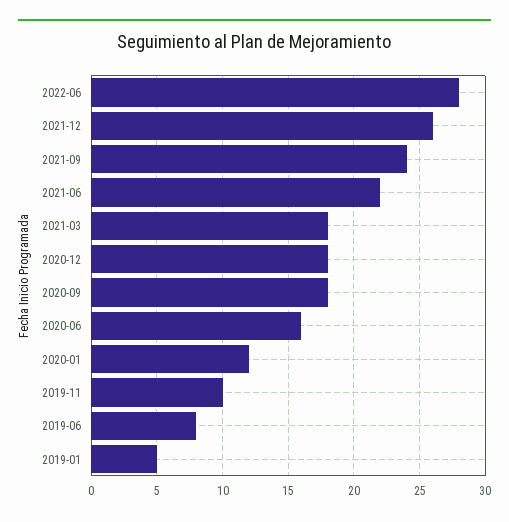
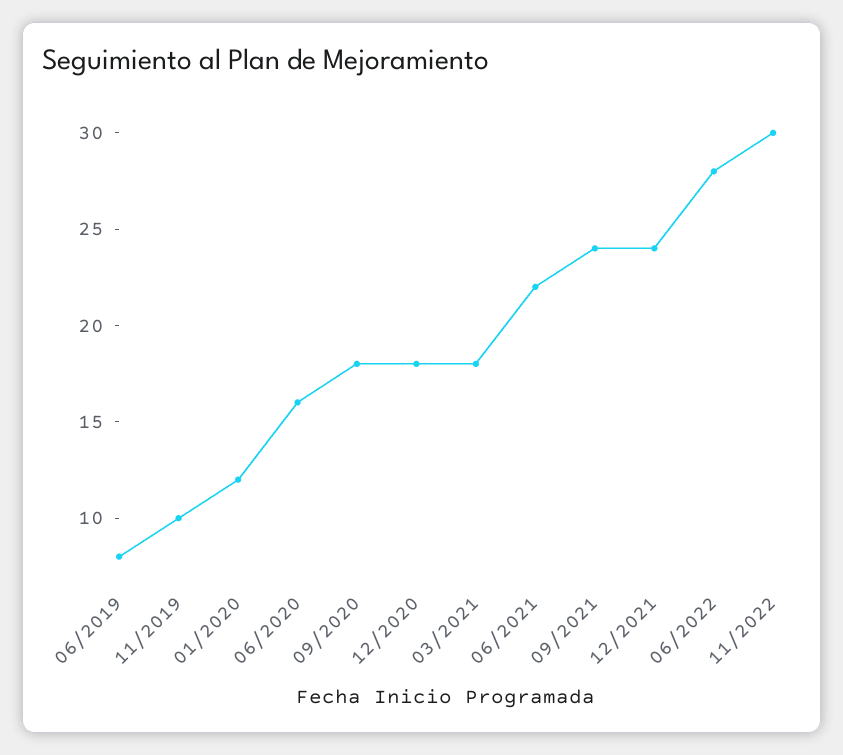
2021-12: 26 -> 24
2019-01: 5 -> none
11/2022: none -> 30

